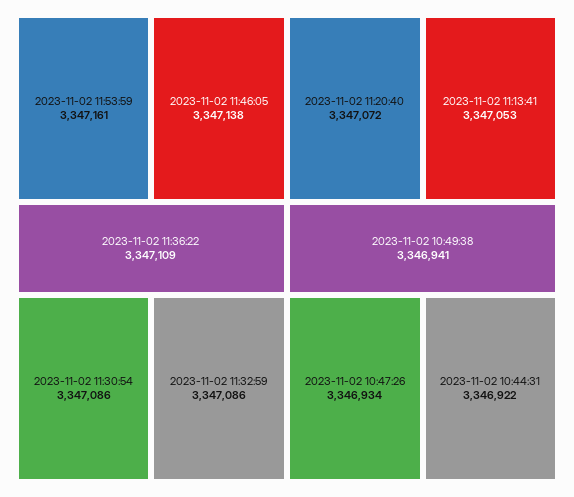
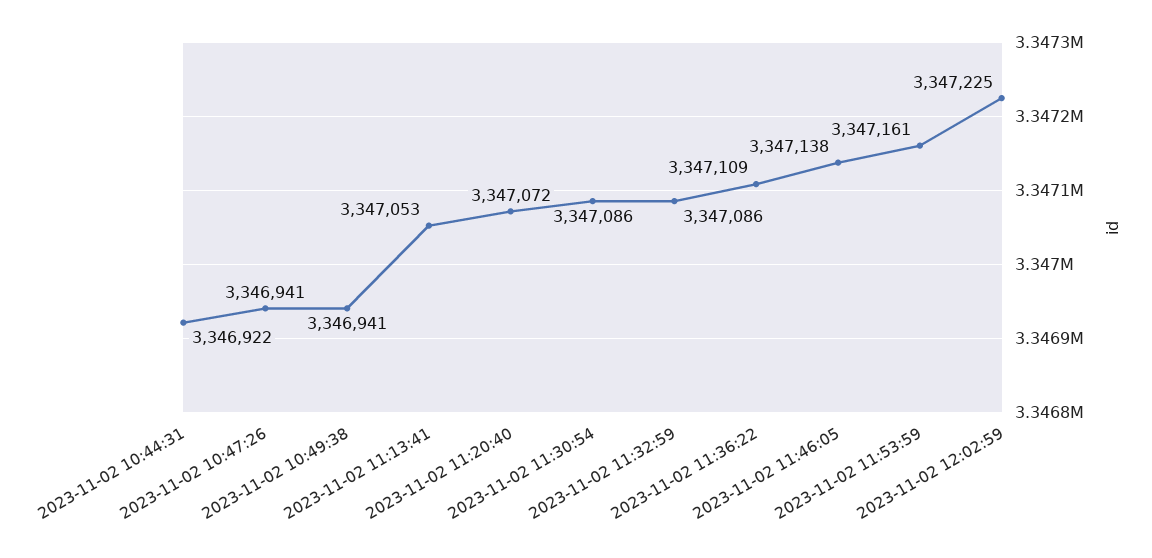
2023-11-02 10:47:26: 3346934 -> 3346941
2023-11-02 12:02:59: none -> 3347225

